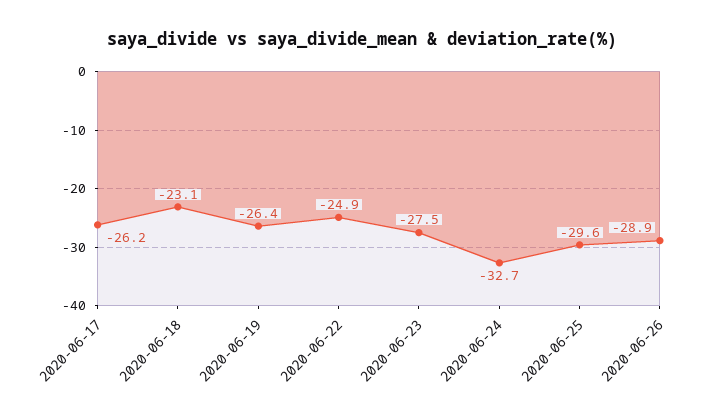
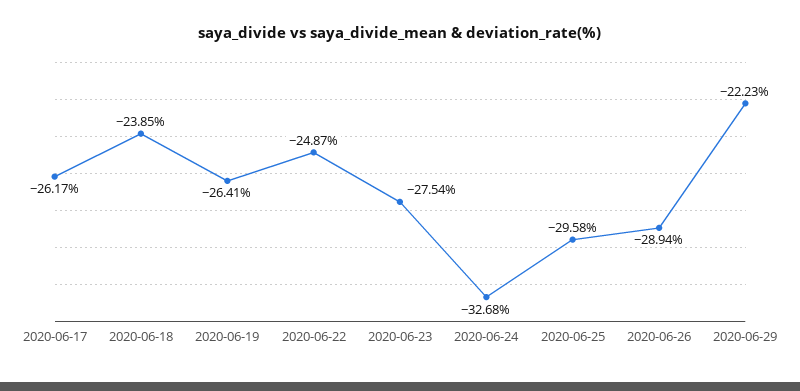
2020-06-18: -23.1 -> -23.85
2020-06-29: none -> -22.23

